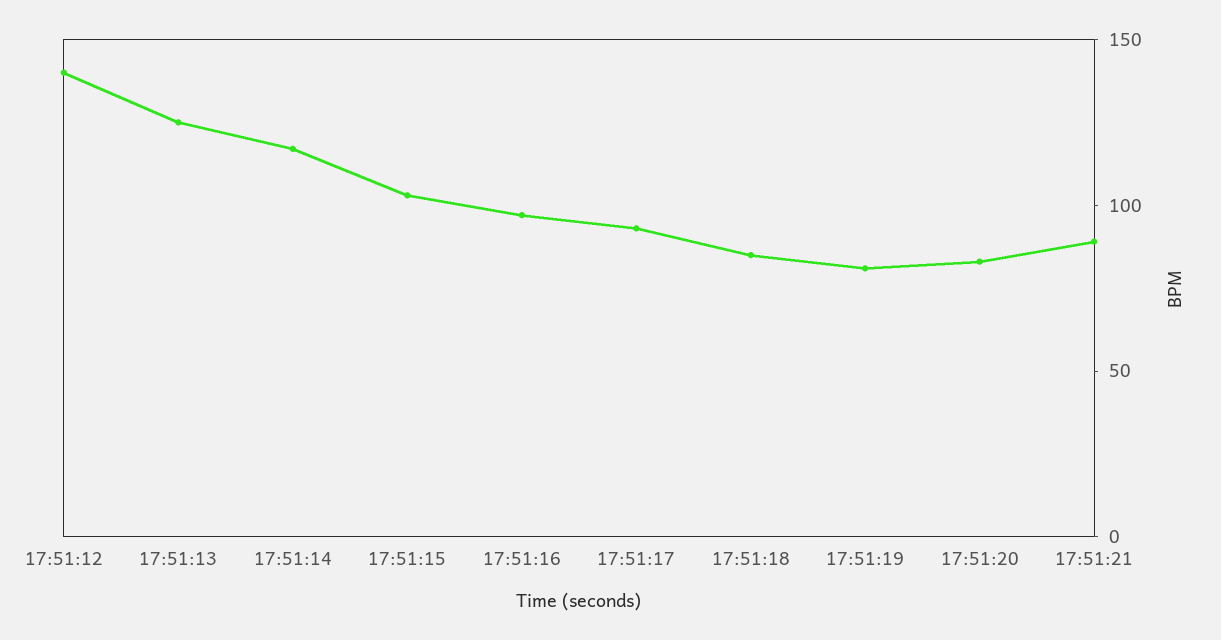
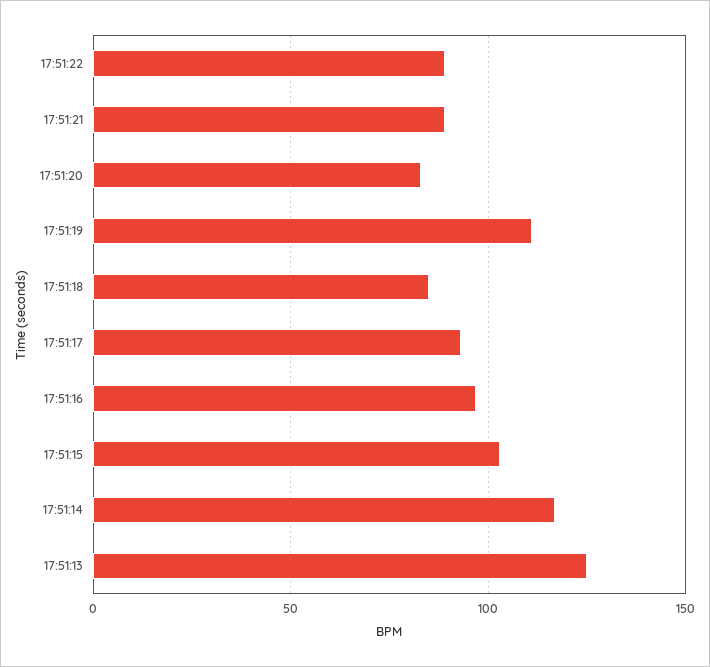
17:51:12: 140 -> none
17:51:19: 80 -> 110
17:51:22: none -> 90

